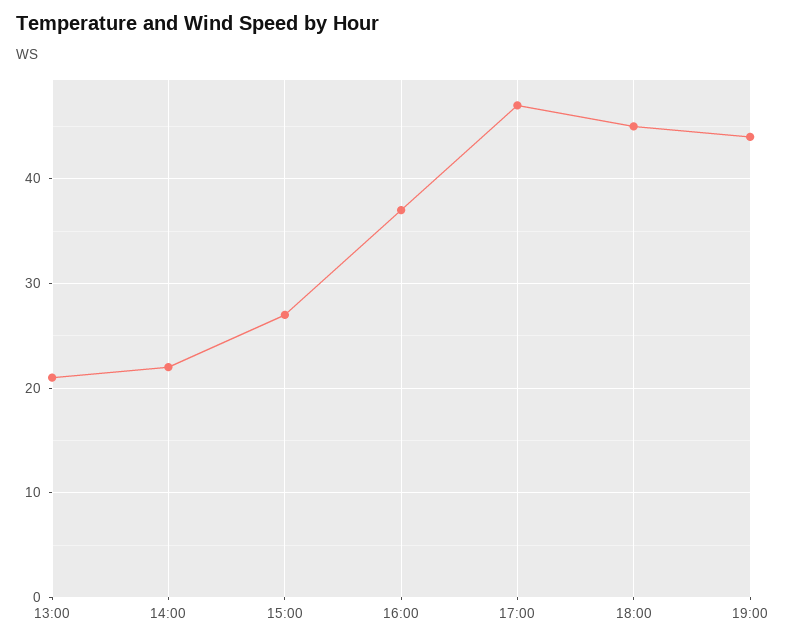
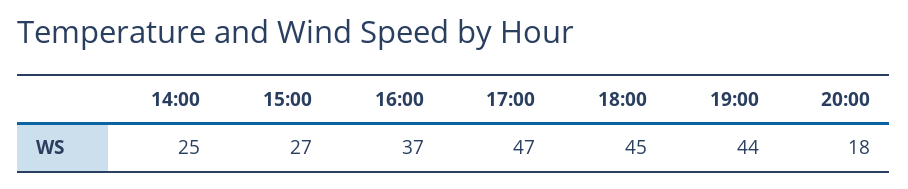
13:00: 21 -> none
14:00: 22 -> 25
20:00: none -> 18

